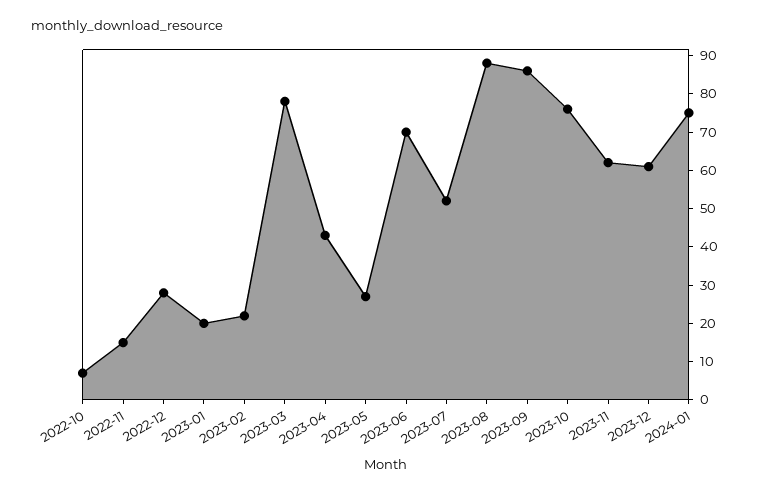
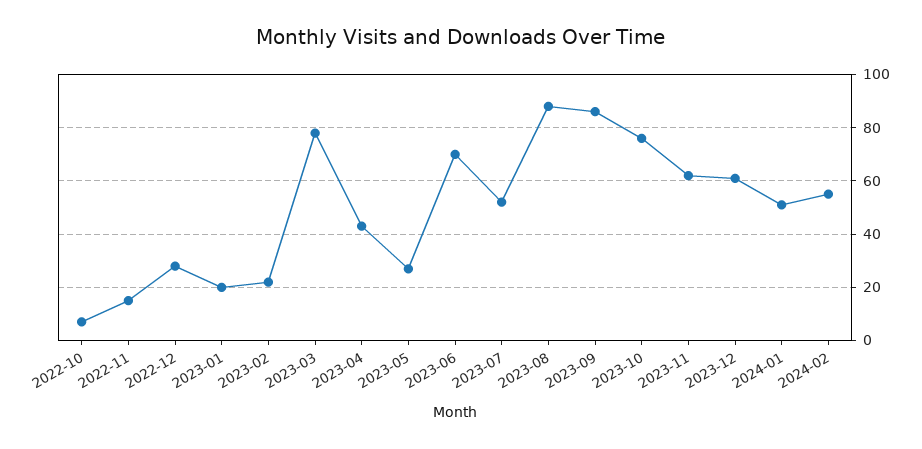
2024-01: 75 -> 50
2024-02: none -> 55

